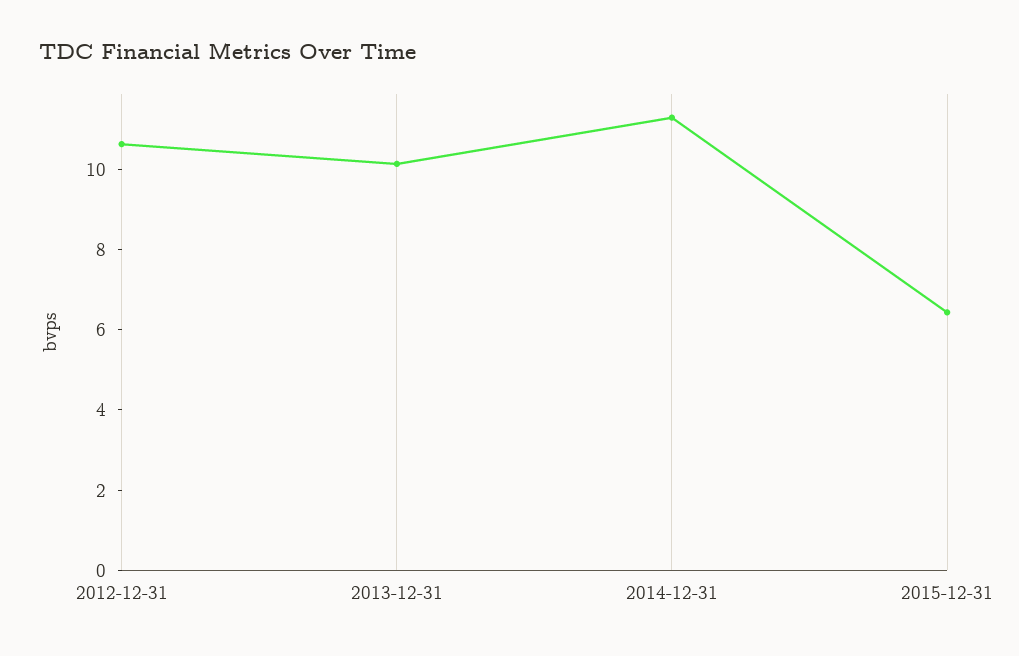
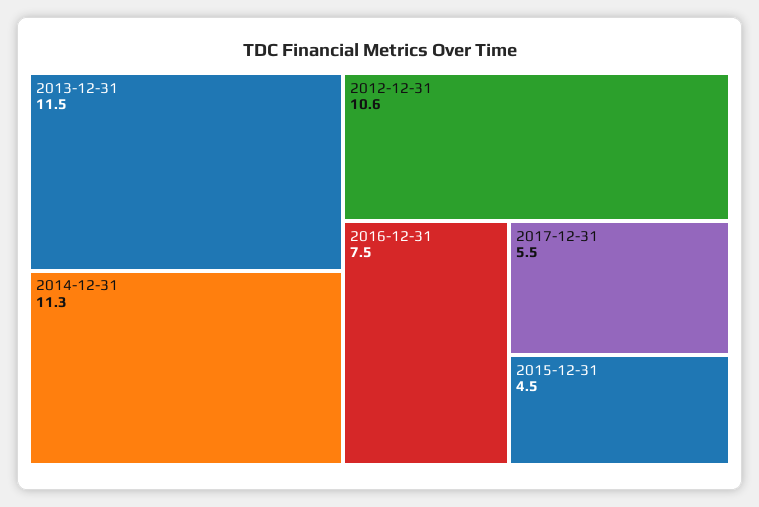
2013-12-31: 10 -> 11.5
2015-12-31: 6.5 -> 4.5
2016-12-31: none -> 7.5
2017-12-31: none -> 5.5

